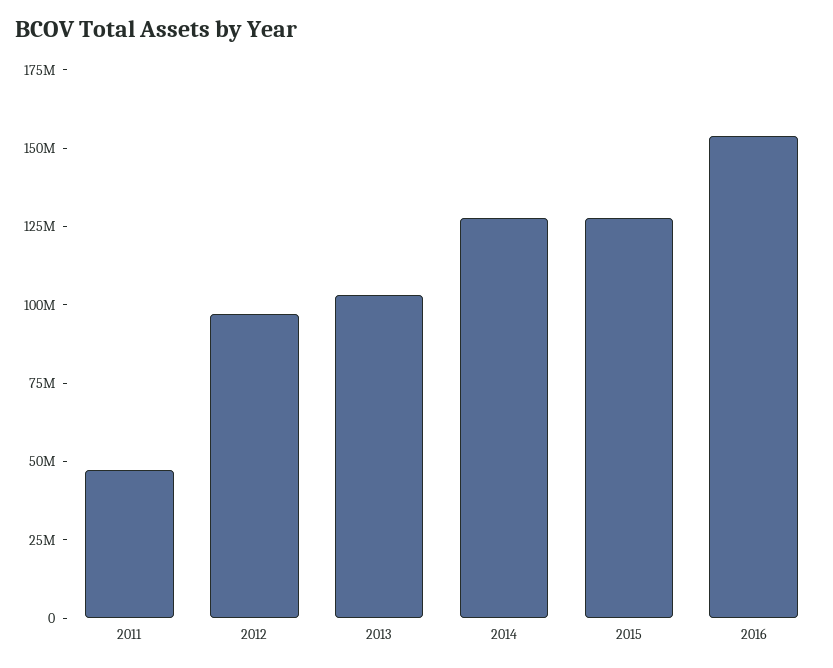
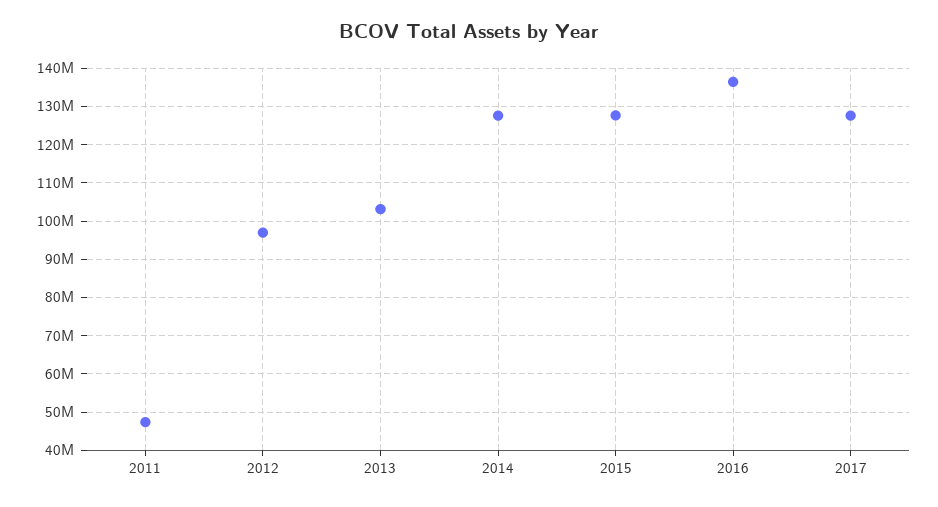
2016: 155000000 -> 136000000
2017: none -> 128000000

